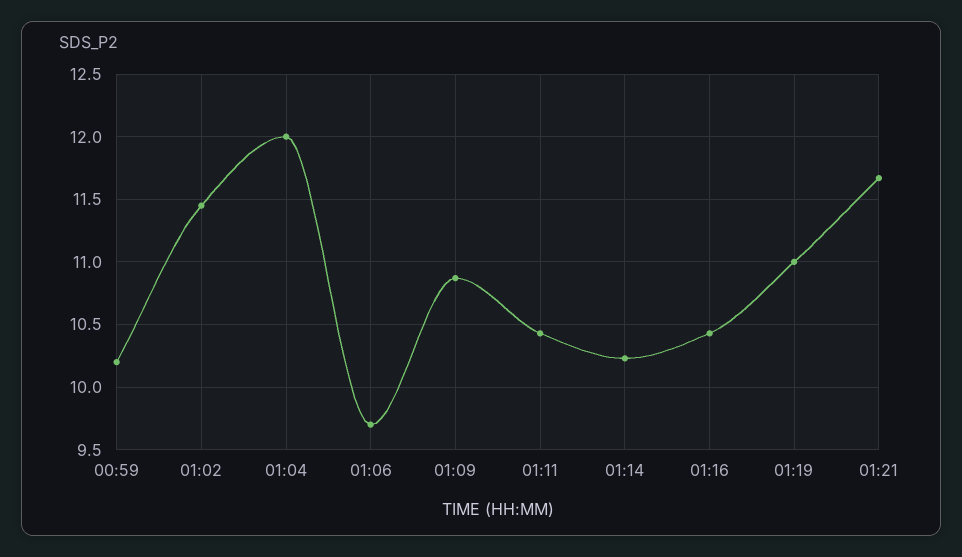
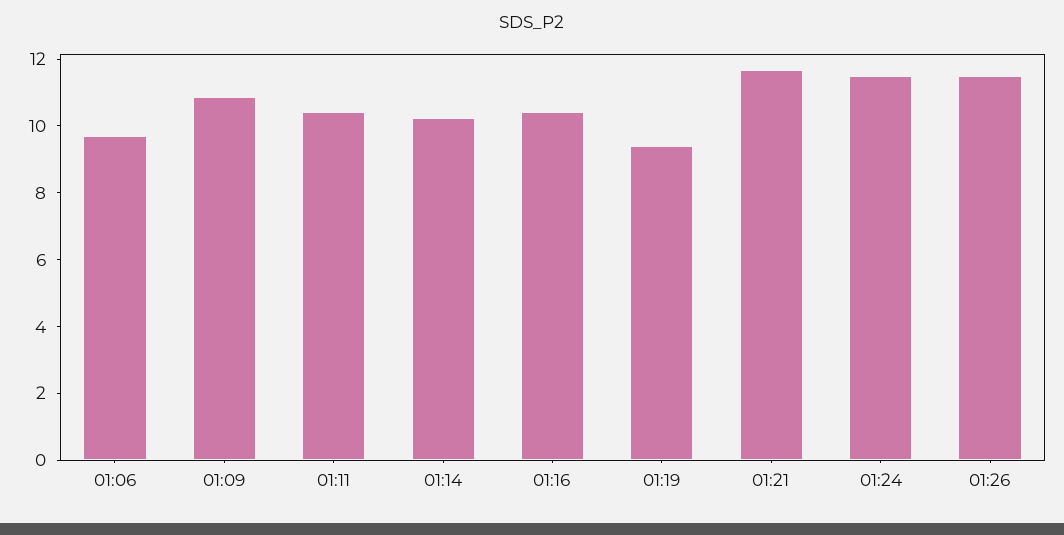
00:59: 10.2 -> none
01:02: 11.45 -> none
01:04: 12 -> none
01:19: 11 -> 9.5
01:24: none -> 11.5
01:26: none -> 11.5

